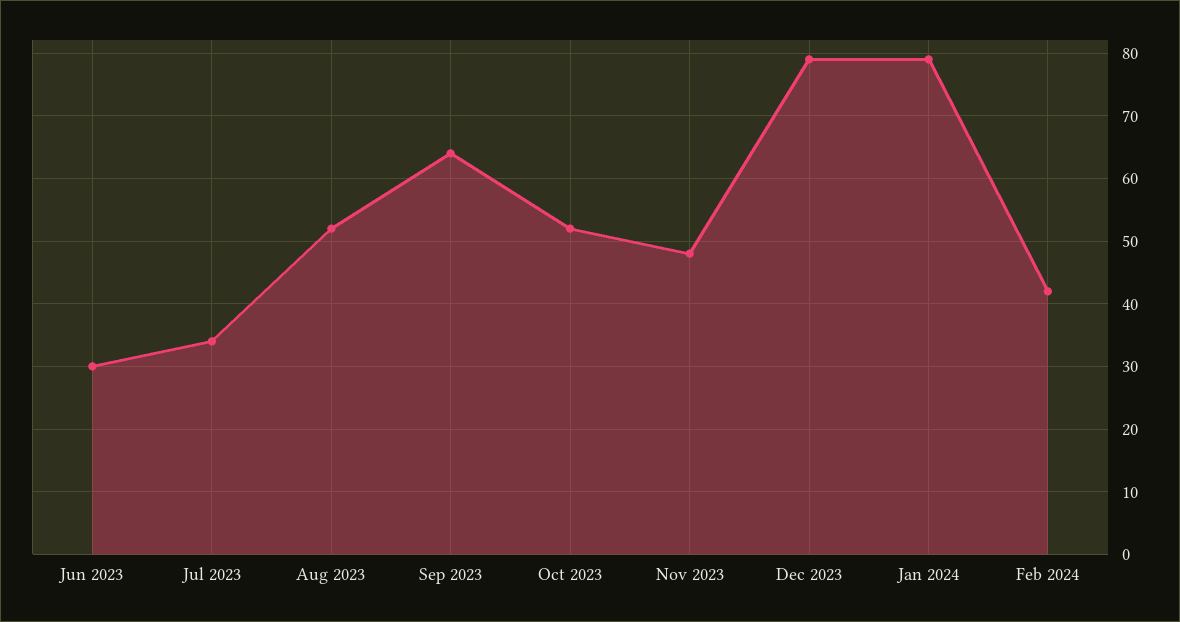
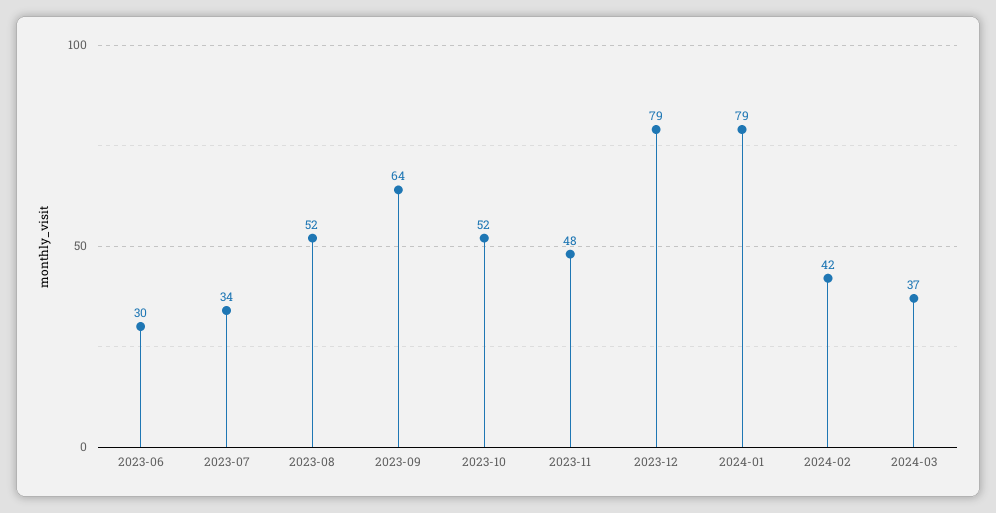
2024-03: none -> 37

